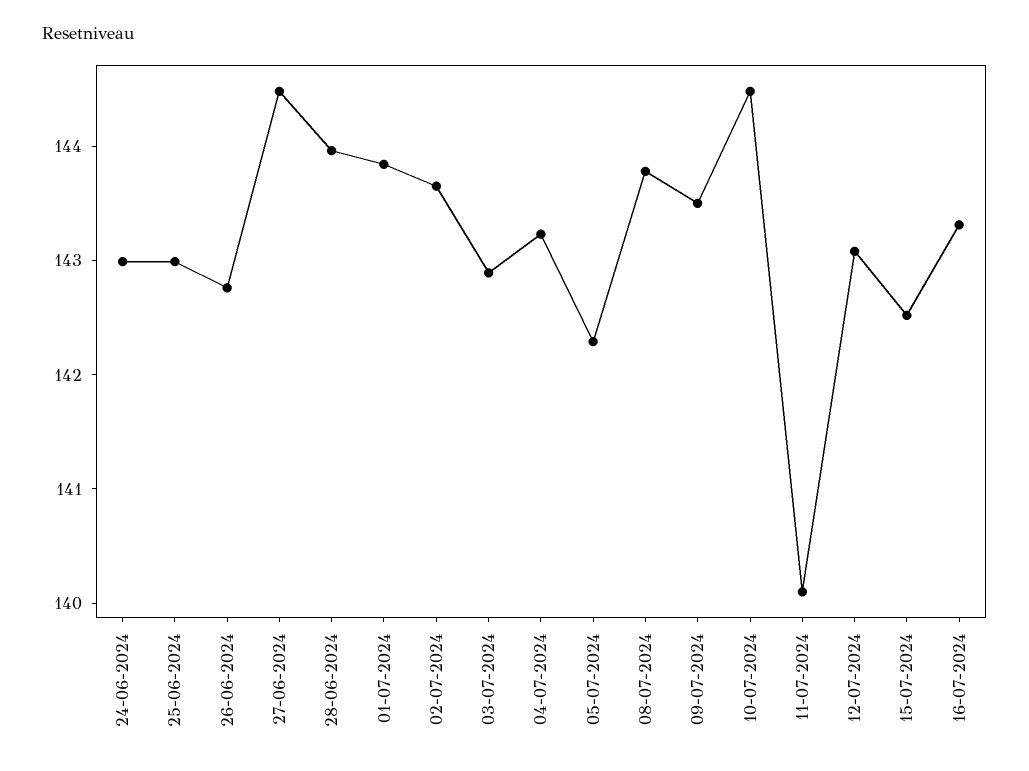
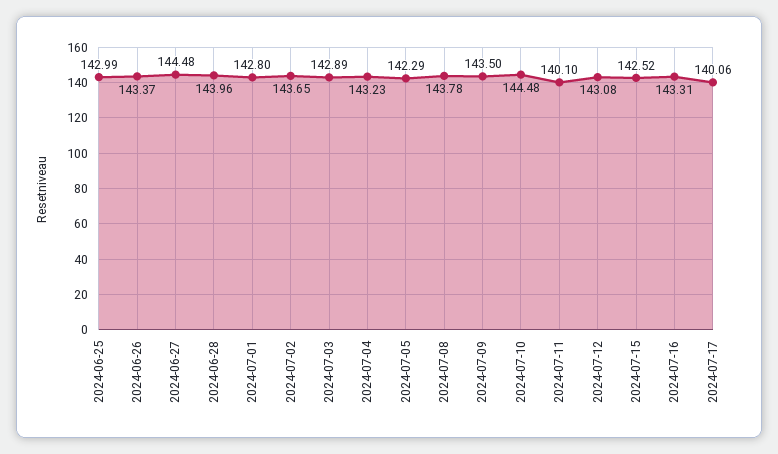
24-06-2024: 143 -> none
26-06-2024: 142.8 -> 143.37
01-07-2024: 143.8 -> 142.8
2024-07-17: none -> 140.06

